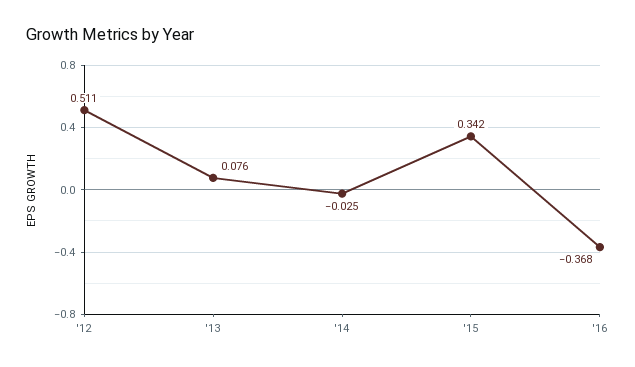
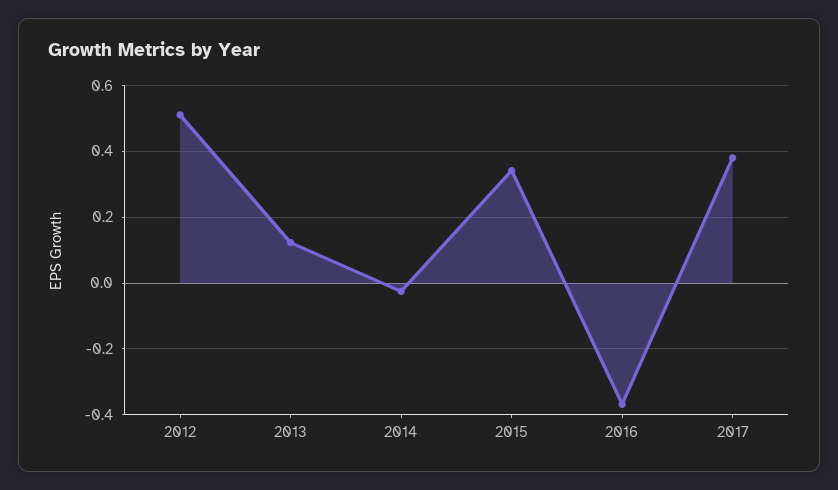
'13: 0.076 -> 0.12
2017: none -> 0.38

